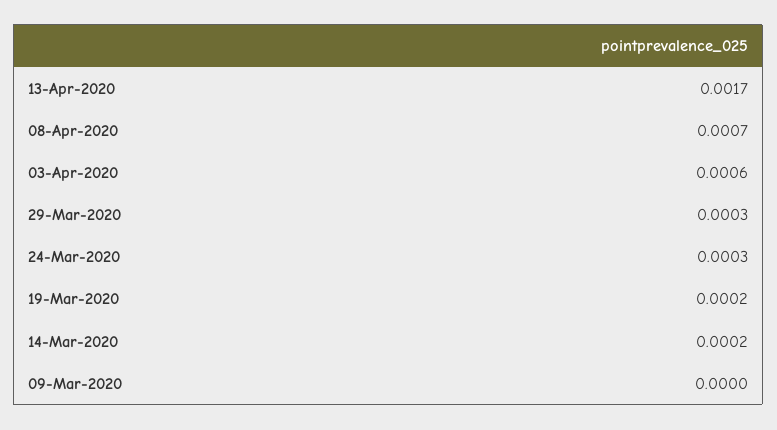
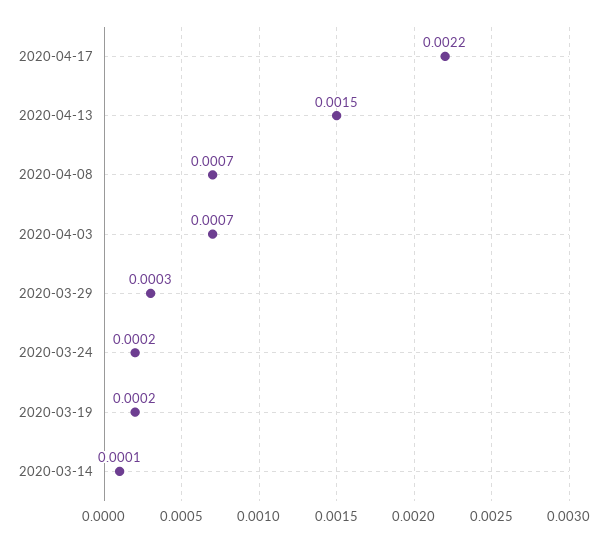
13-Apr-2020: 0.0017 -> 0.0015
03-Apr-2020: 0.0006 -> 0.0007
24-Mar-2020: 0.0003 -> 0.0002
14-Mar-2020: 0.0002 -> 0.0001
09-Mar-2020: 0 -> none
2020-04-17: none -> 0.0022

